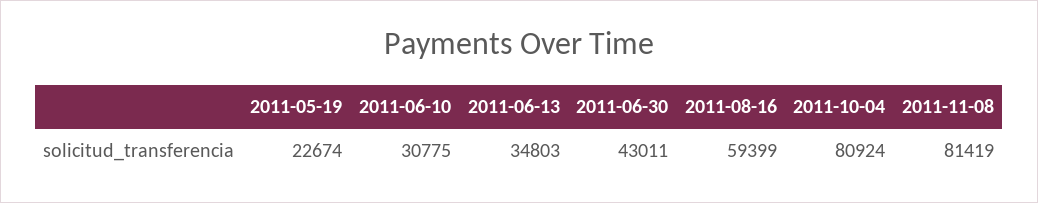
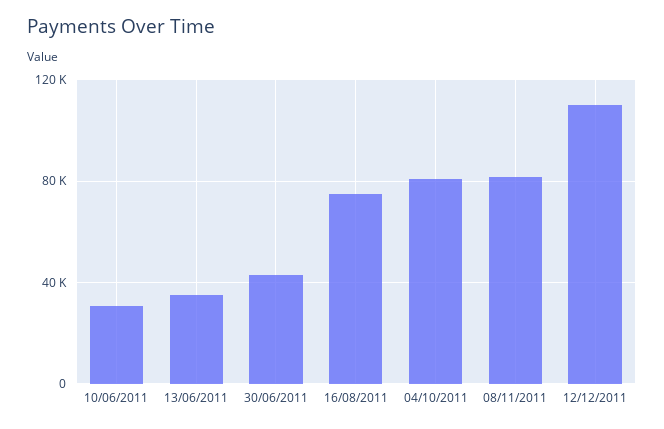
2011-05-19: 22674 -> none
2011-08-16: 59399 -> 75000
12/12/2011: none -> 110000

